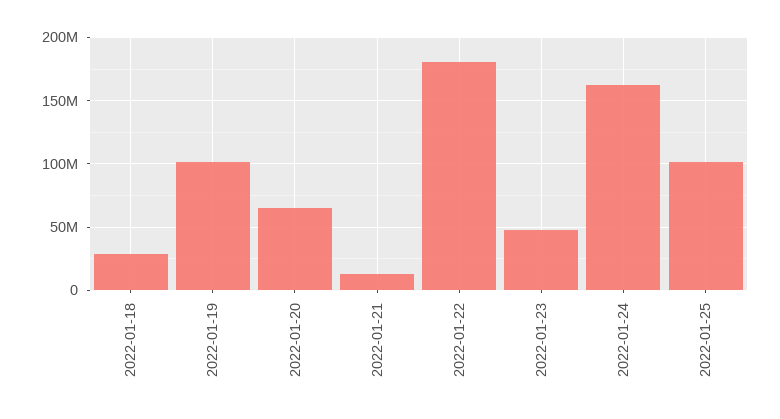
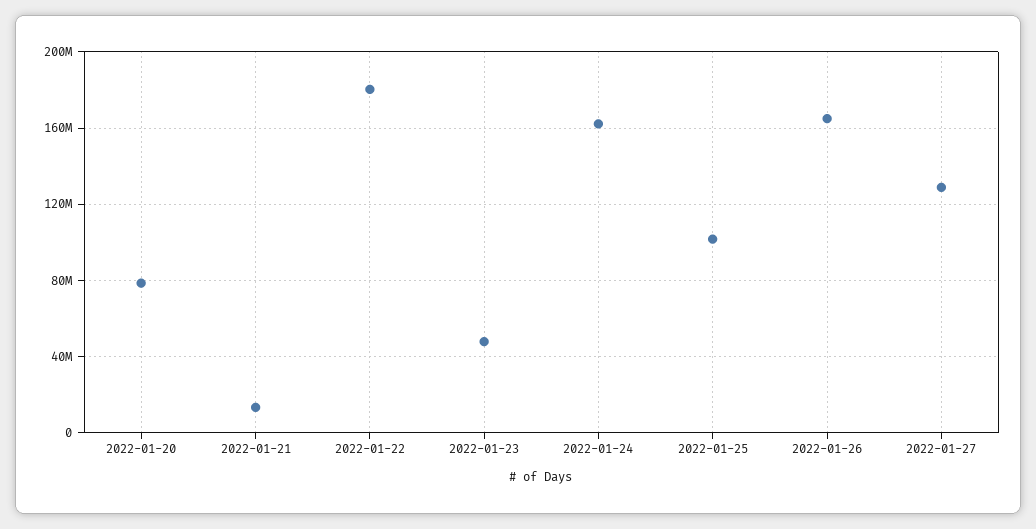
2022-01-18: 30000000 -> none
2022-01-19: 100000000 -> none
2022-01-20: 65000000 -> 80000000
2022-01-26: none -> 165000000
2022-01-27: none -> 130000000

